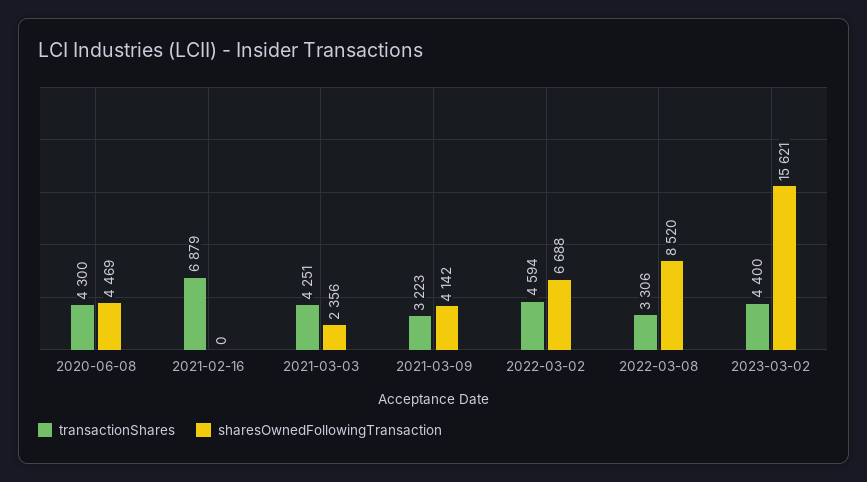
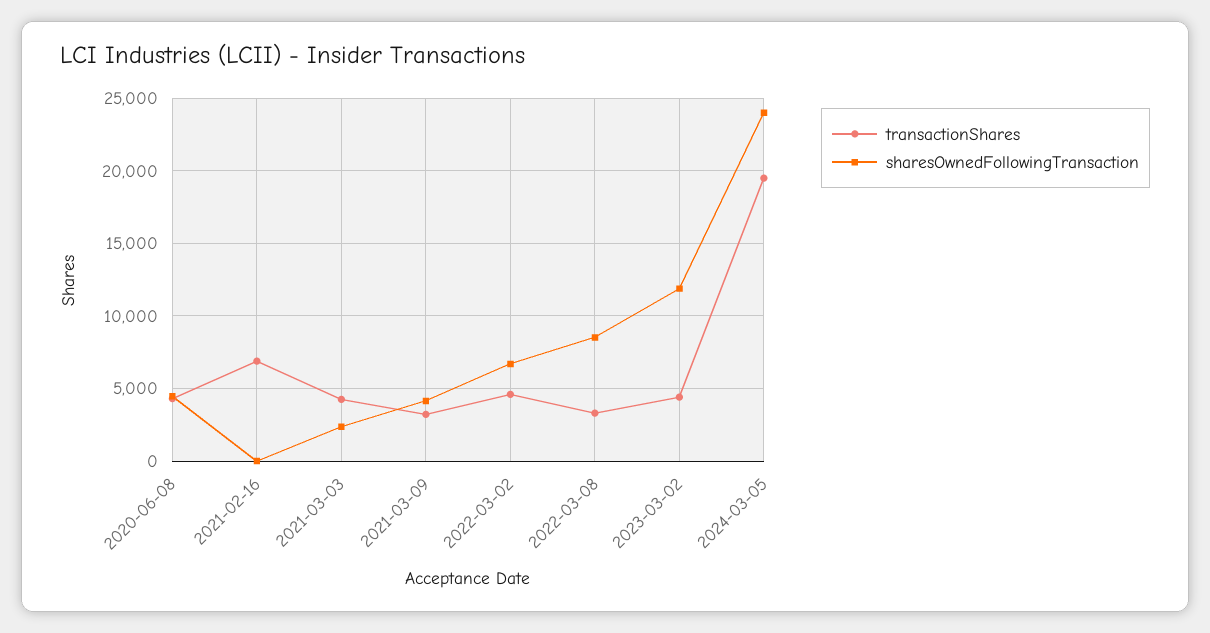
sharesOwnedFollowingTransaction, 2023-03-02: 15621 -> 12000
transactionShares, 2024-03-05: none -> 19500
sharesOwnedFollowingTransaction, 2024-03-05: none -> 24000

